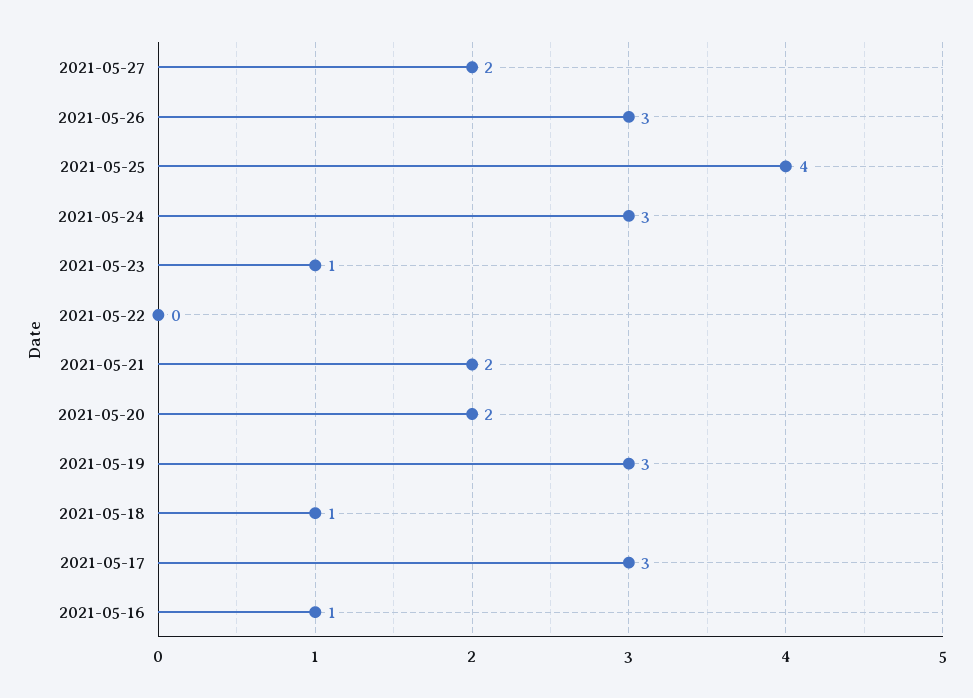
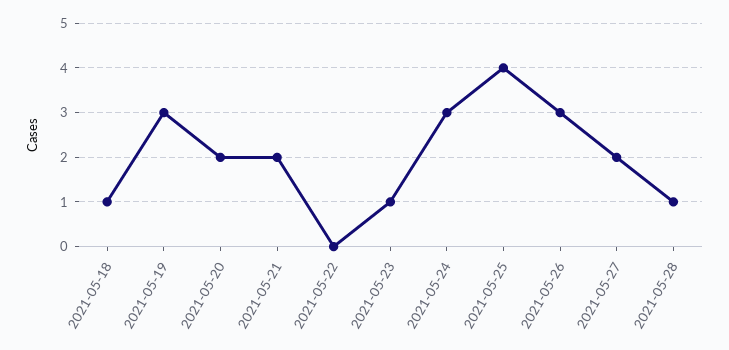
2021-05-17: 3 -> none
2021-05-16: 1 -> none
2021-05-28: none -> 1

